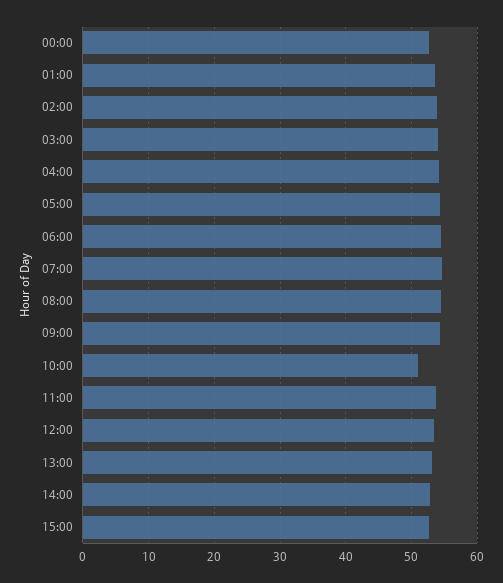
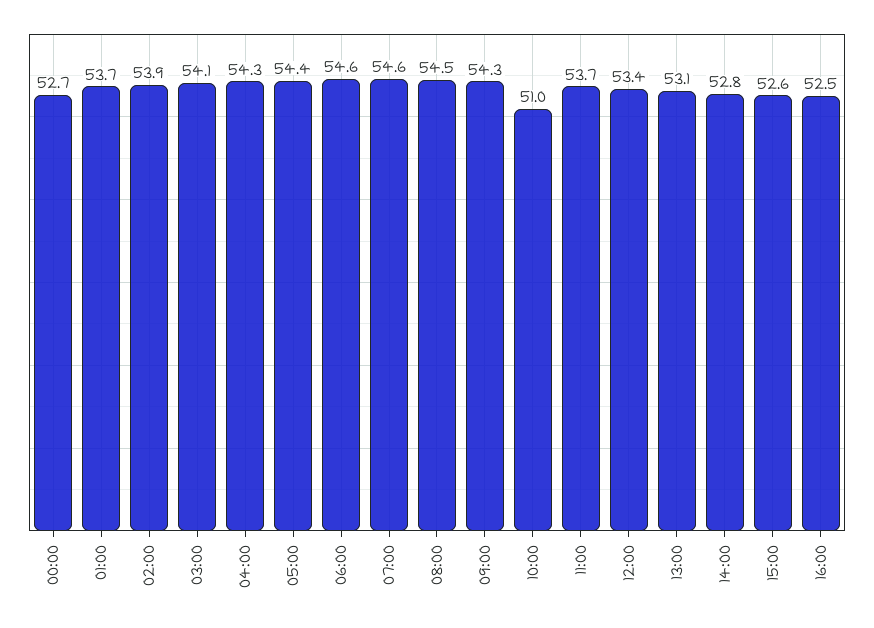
16:00: none -> 52.5

